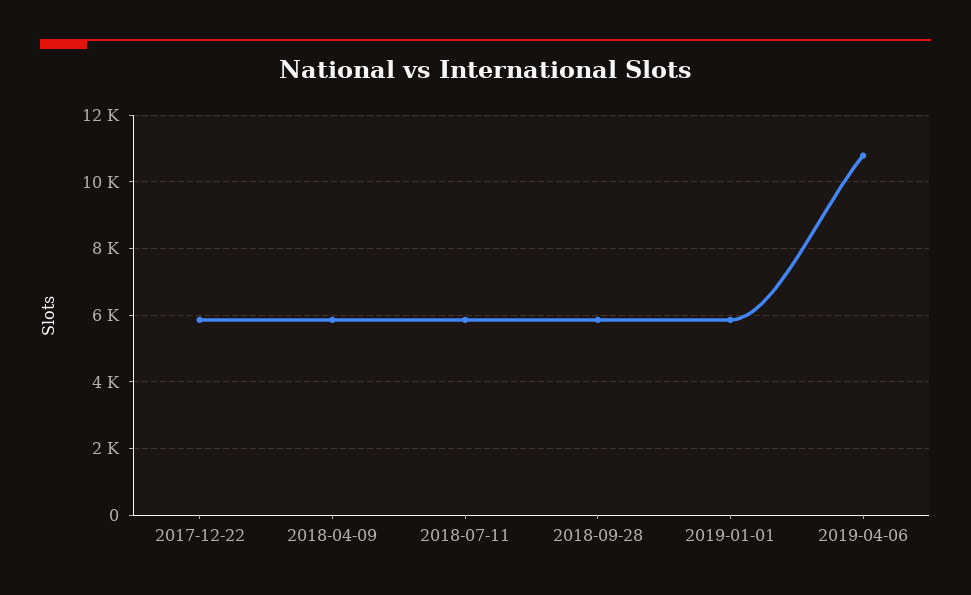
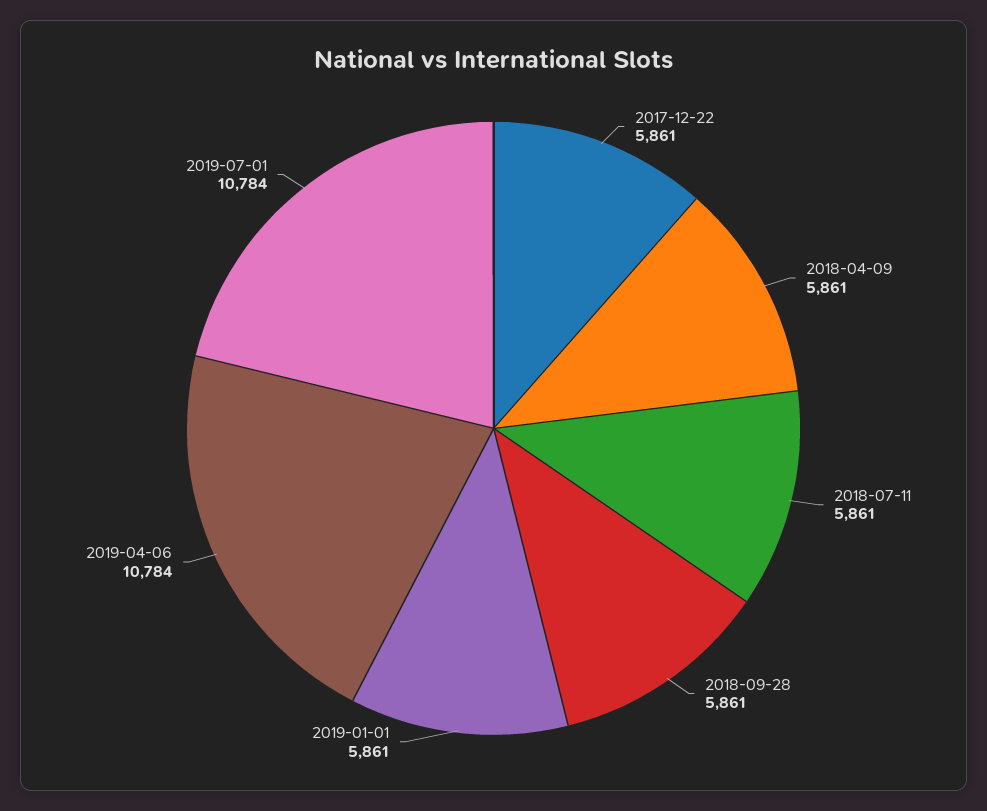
2019-07-01: none -> 10784

